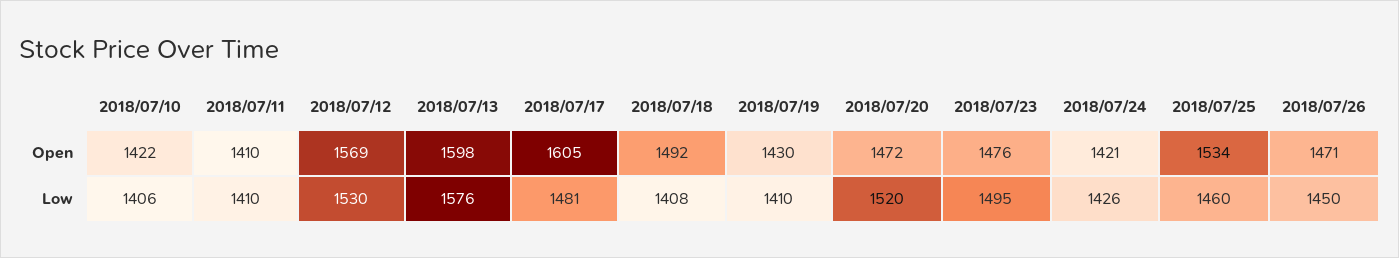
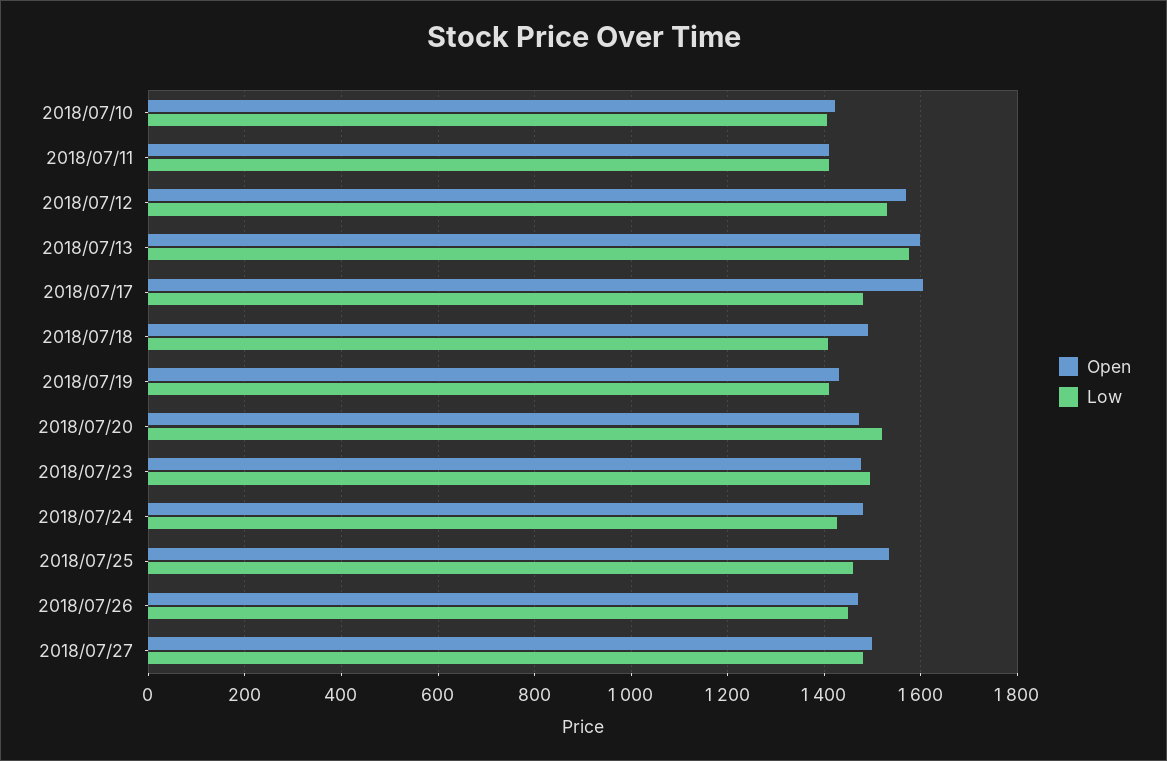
Open, 2018/07/24: 1421 -> 1480
Open, 2018/07/27: none -> 1500
Low, 2018/07/27: none -> 1480

